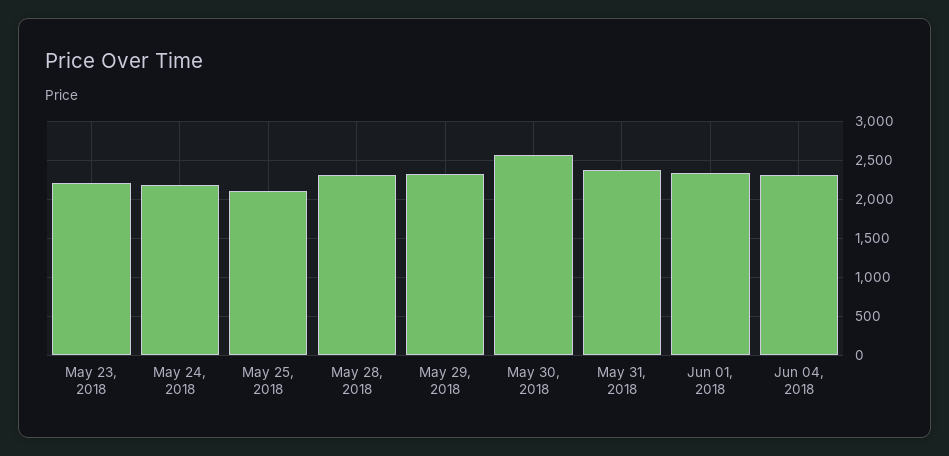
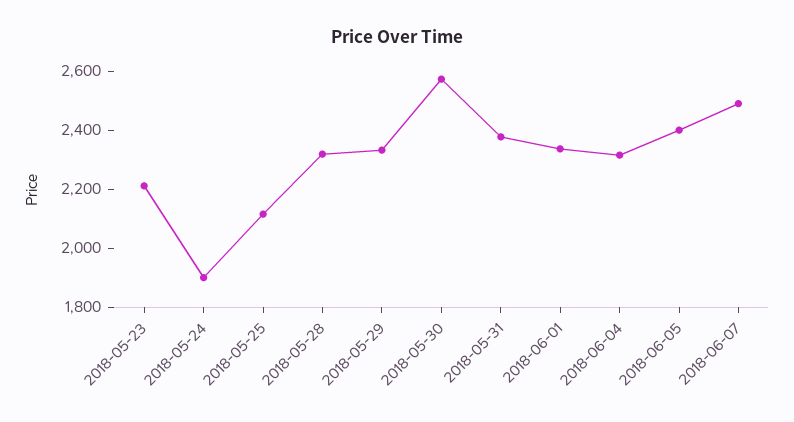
May 24, 2018: 2200 -> 1900
2018-06-05: none -> 2400
2018-06-07: none -> 2500

